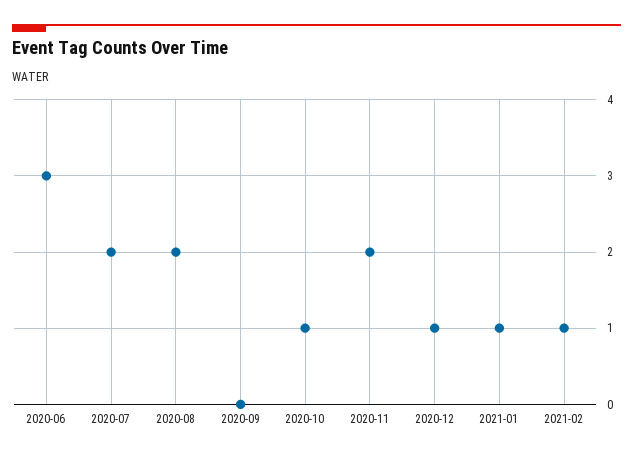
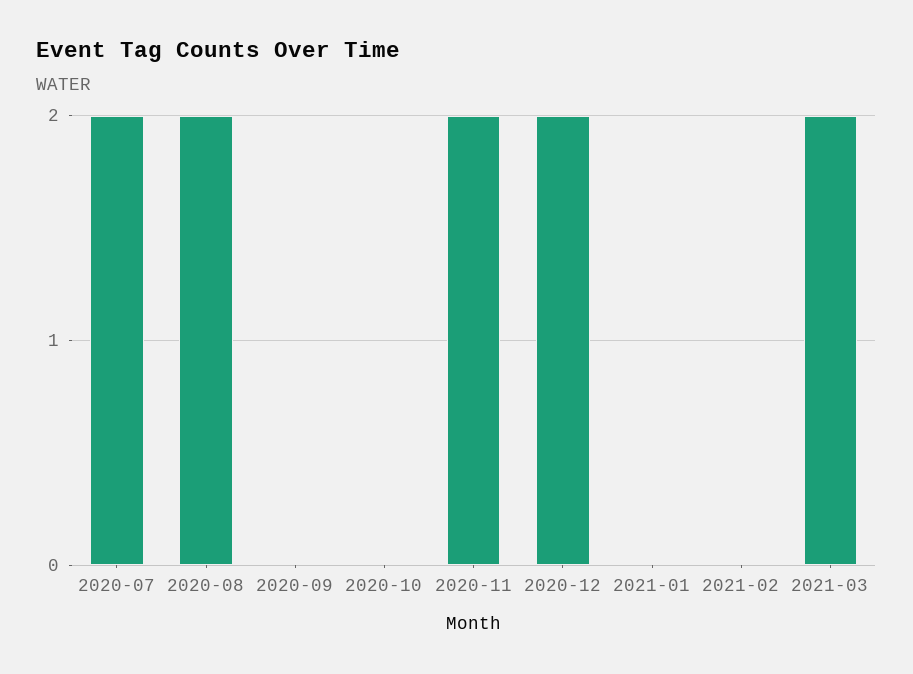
2020-06: 3 -> none
2020-10: 1 -> 0
2020-12: 1 -> 2
2021-01: 1 -> 0
2021-02: 1 -> 0
2021-03: none -> 2

